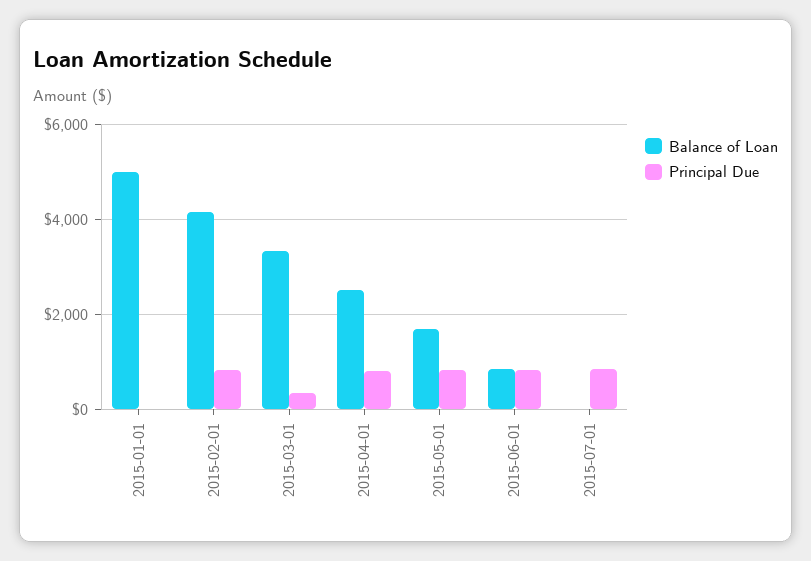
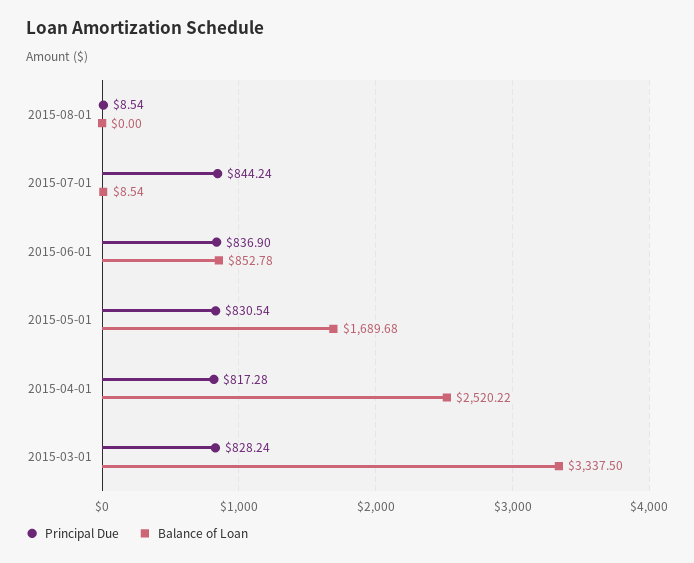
Balance of Loan, 2015-01-01: 5000 -> none
Principal Due, 2015-01-01: 0 -> none
Balance of Loan, 2015-02-01: 4200 -> none
Principal Due, 2015-02-01: 800 -> none
Principal Due, 2015-03-01: 400 -> 828.24
Principal Due, 2015-08-01: none -> 8.54
Balance of Loan, 2015-08-01: none -> 0

